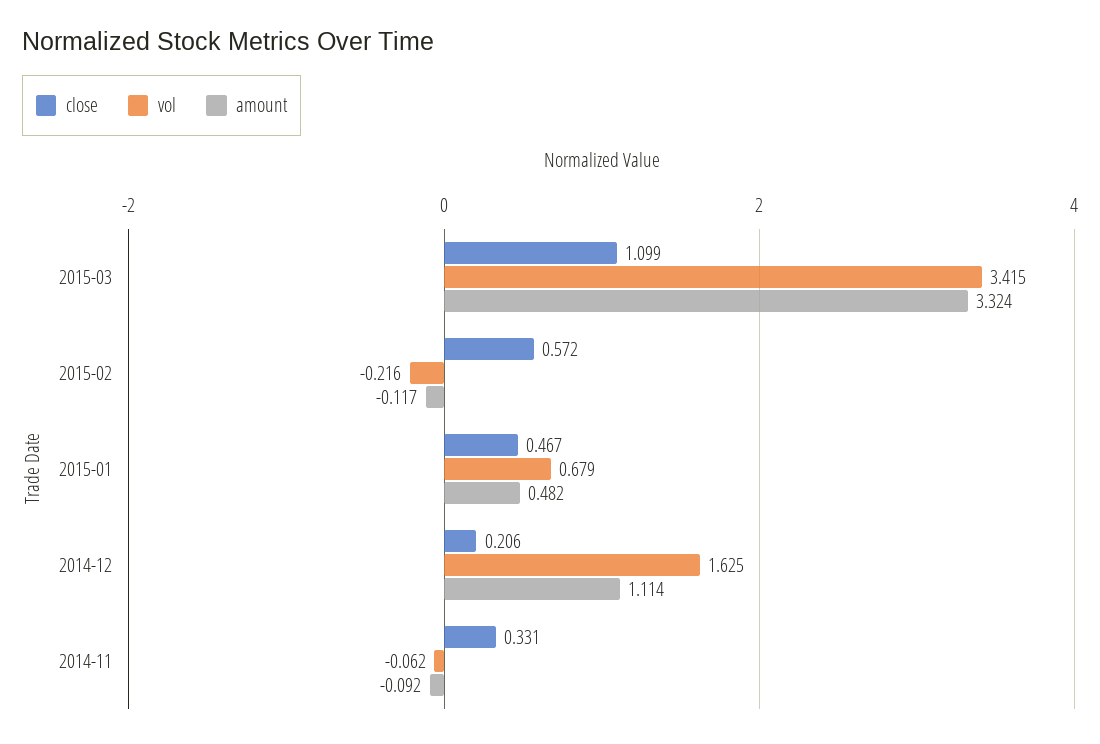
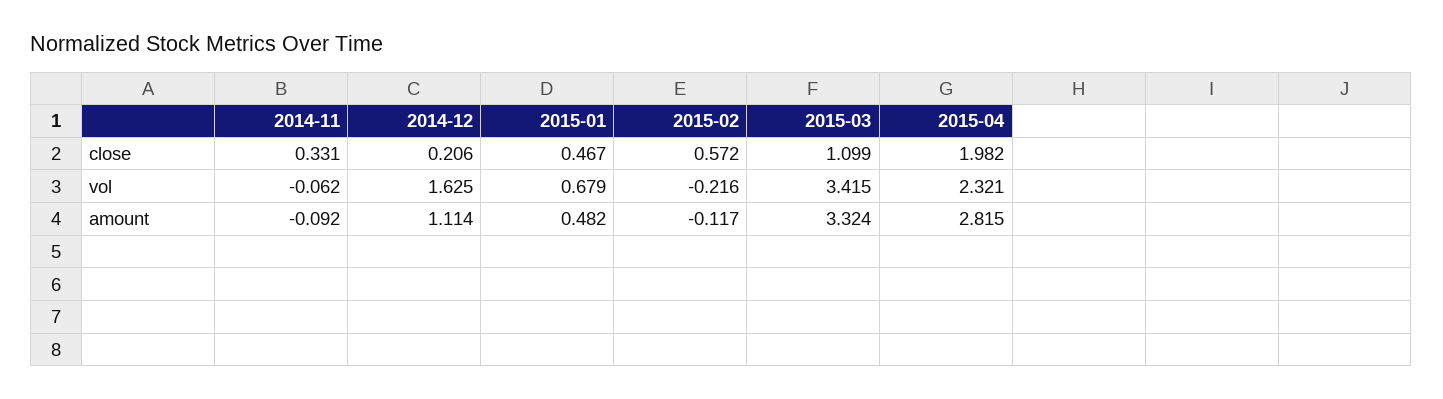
close, 2015-04: none -> 1.982
vol, 2015-04: none -> 2.321
amount, 2015-04: none -> 2.815

